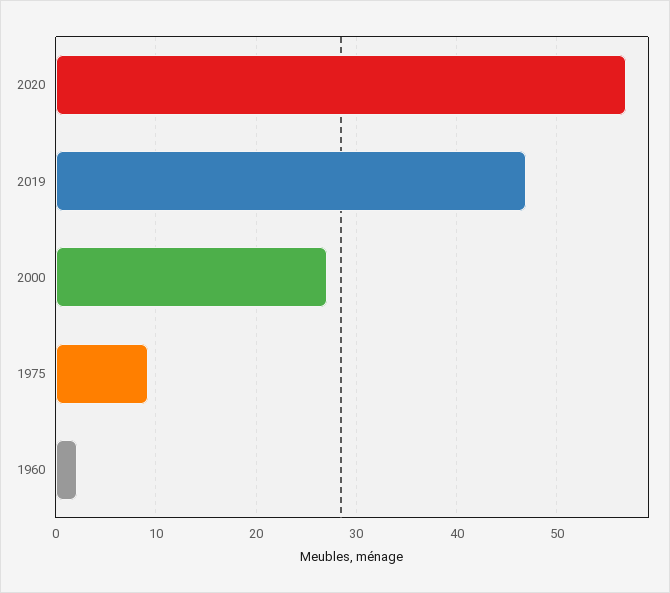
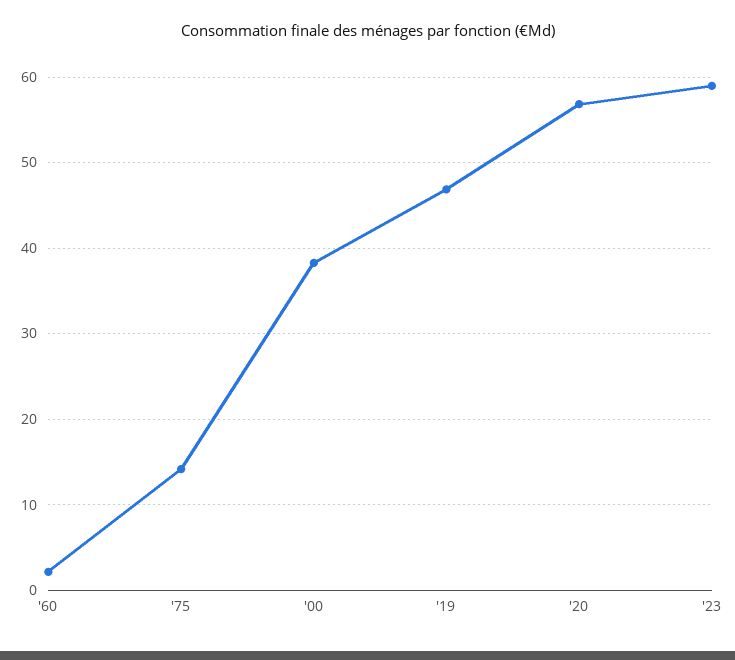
2000: 27 -> 38
1975: 9 -> 14
'23: none -> 59

